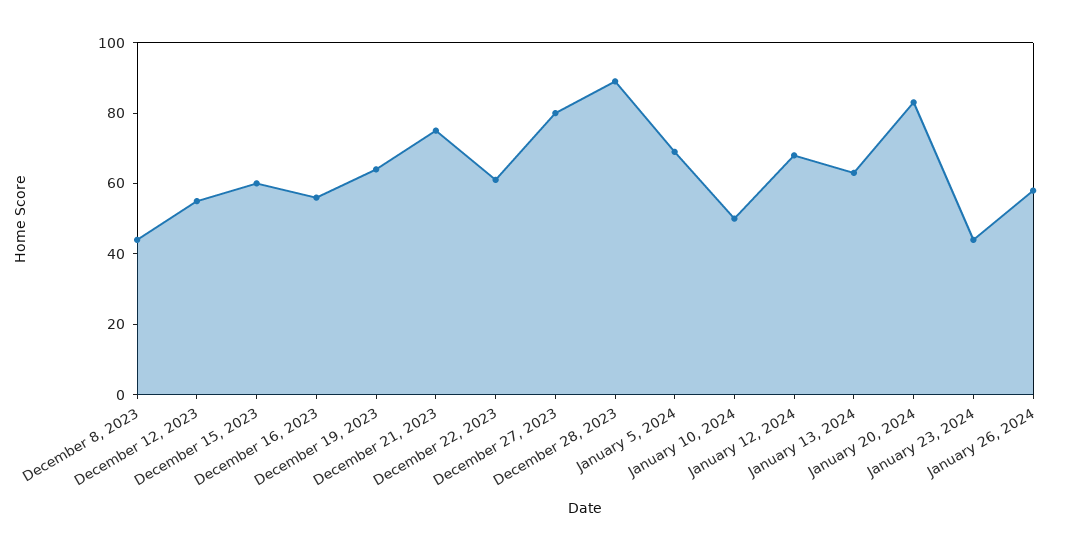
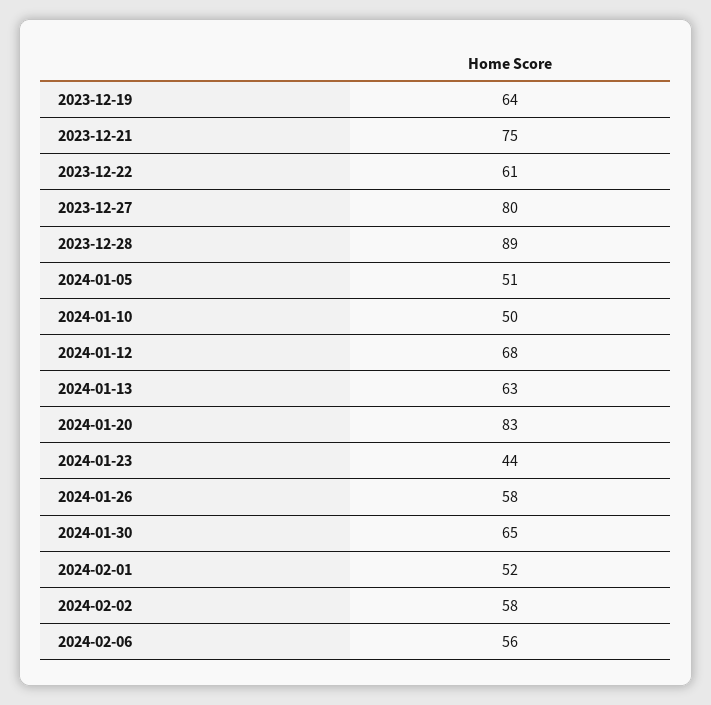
December 8, 2023: 45 -> none
December 12, 2023: 55 -> none
December 15, 2023: 60 -> none
December 16, 2023: 55 -> none
January 5, 2024: 70 -> 51
2024-01-30: none -> 65
2024-02-01: none -> 52
2024-02-02: none -> 58
2024-02-06: none -> 56

